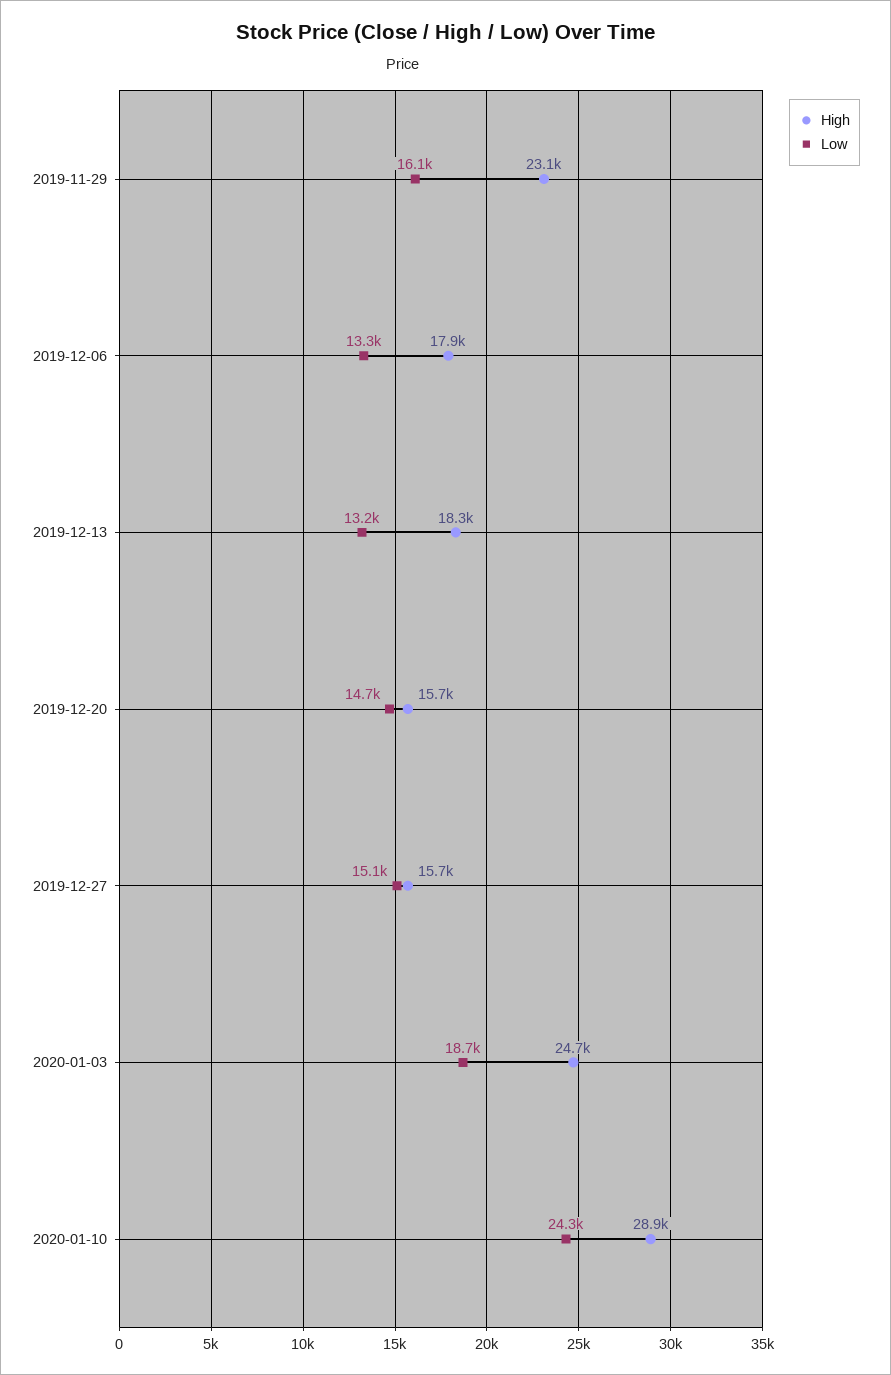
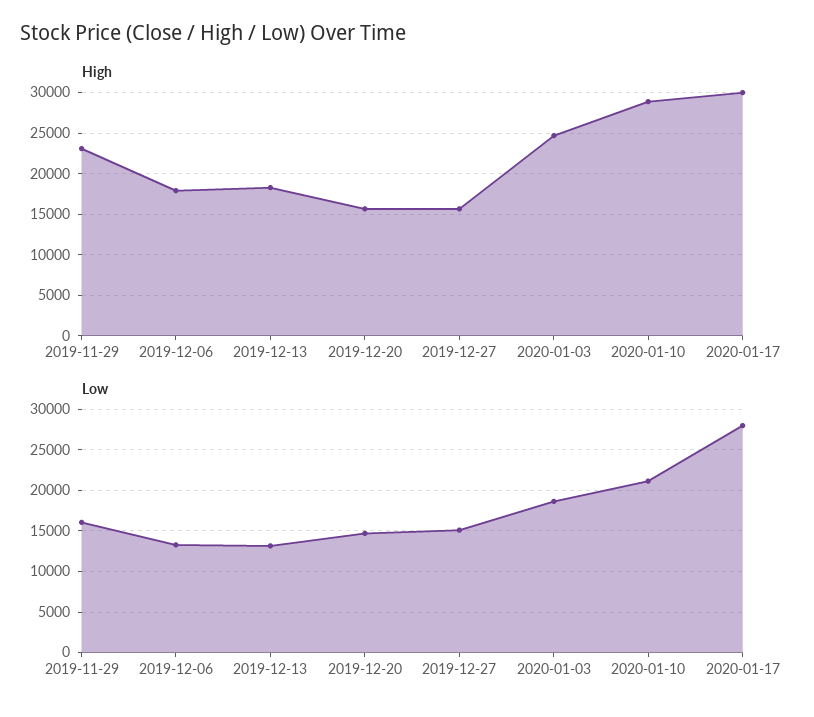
Low, 2020-01-10: 24300 -> 21000
High, 2020-01-17: none -> 30000
Low, 2020-01-17: none -> 28000

